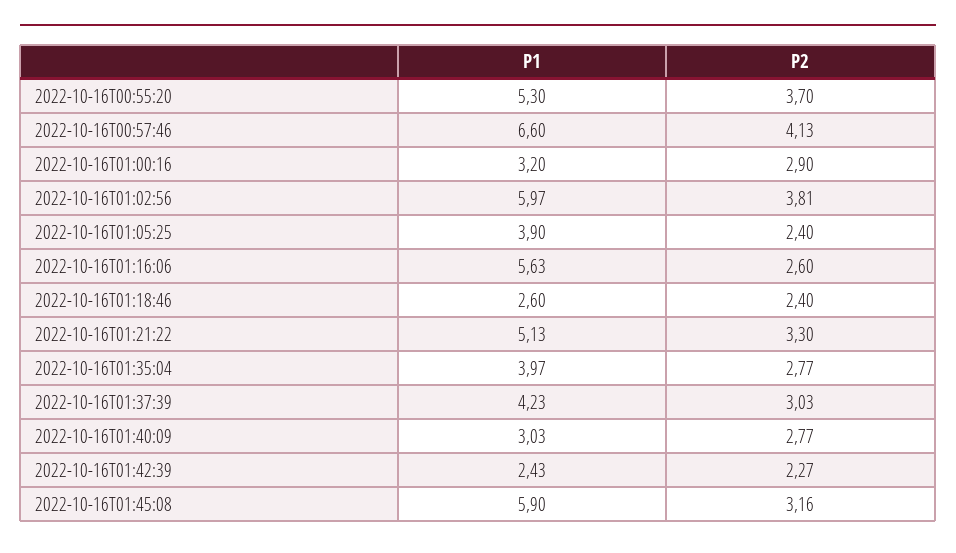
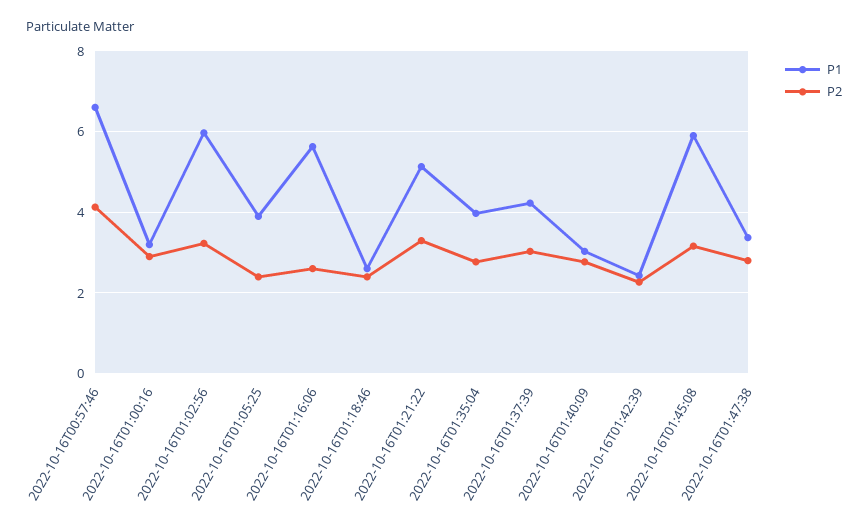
P1, 2022-10-16T00:55:20: 5.3 -> none
P2, 2022-10-16T00:55:20: 3.7 -> none
P2, 2022-10-16T01:02:56: 3.81 -> 3.2
P1, 2022-10-16T01:47:38: none -> 3.4
P2, 2022-10-16T01:47:38: none -> 2.8

